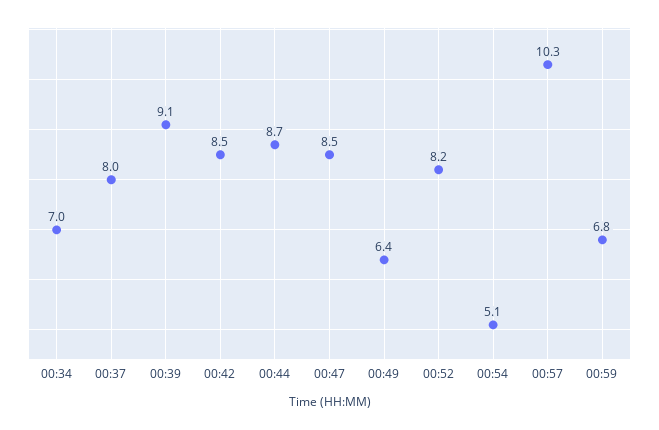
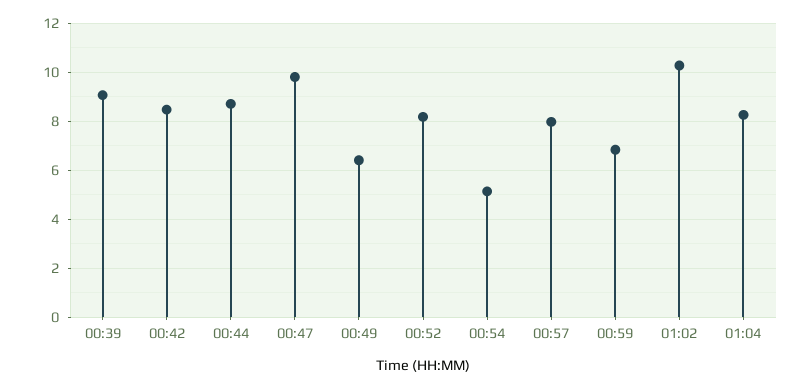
00:34: 7 -> none
00:37: 8 -> none
00:47: 8.5 -> 9.75
00:57: 10.3 -> 8
01:02: none -> 10.25
01:04: none -> 8.25

